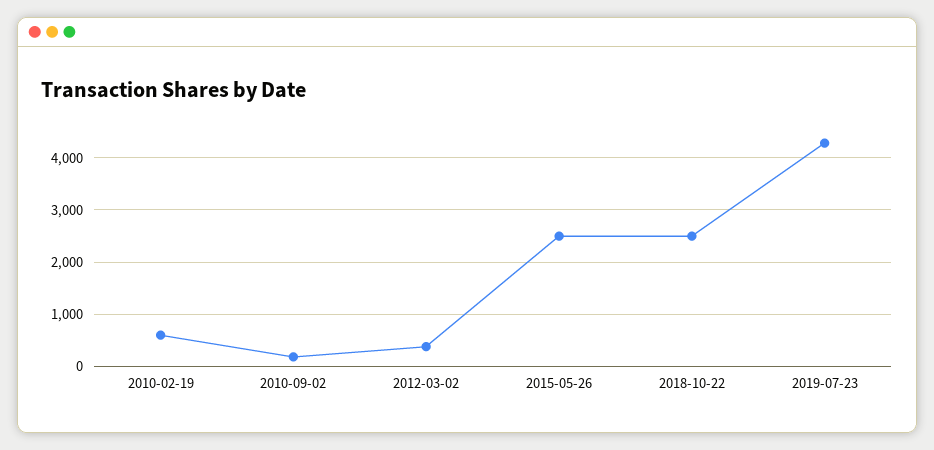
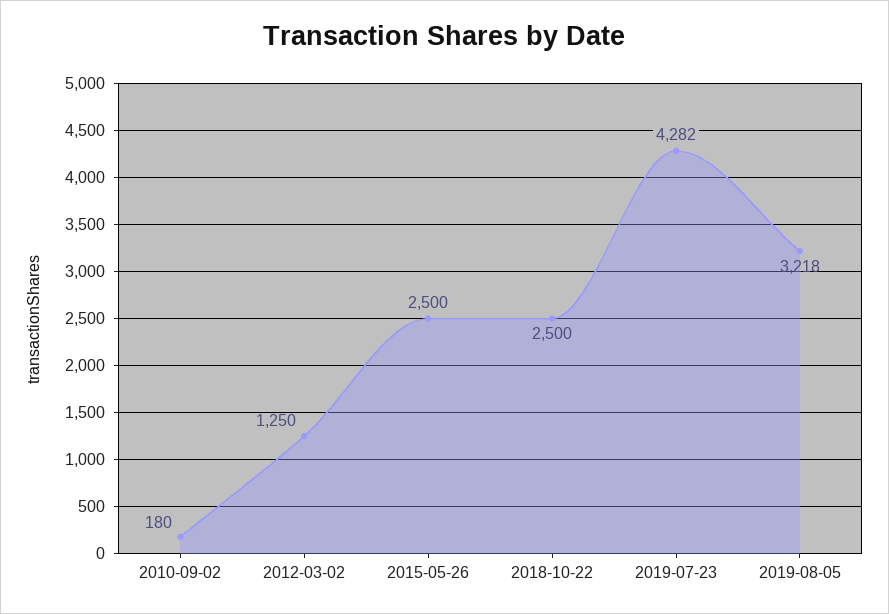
2010-02-19: 600 -> none
2012-03-02: 400 -> 1250
2019-08-05: none -> 3218

